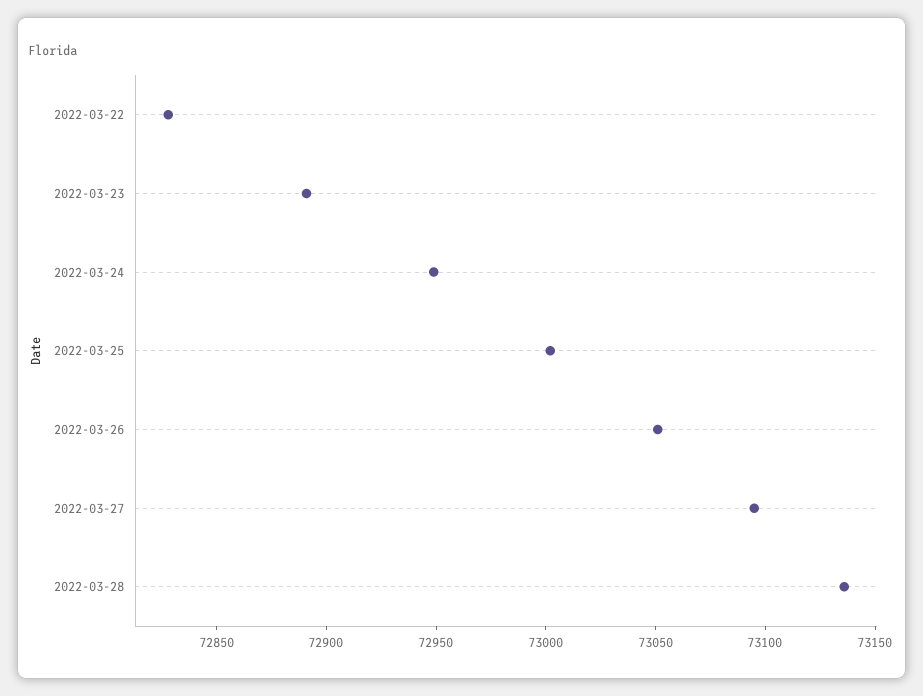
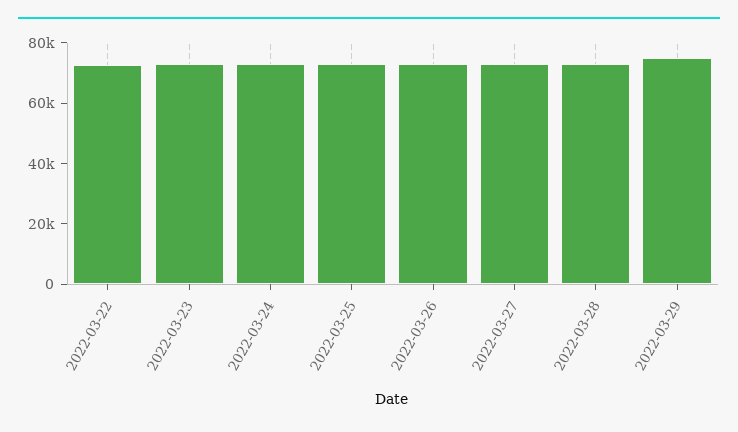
2022-03-29: none -> 75000

